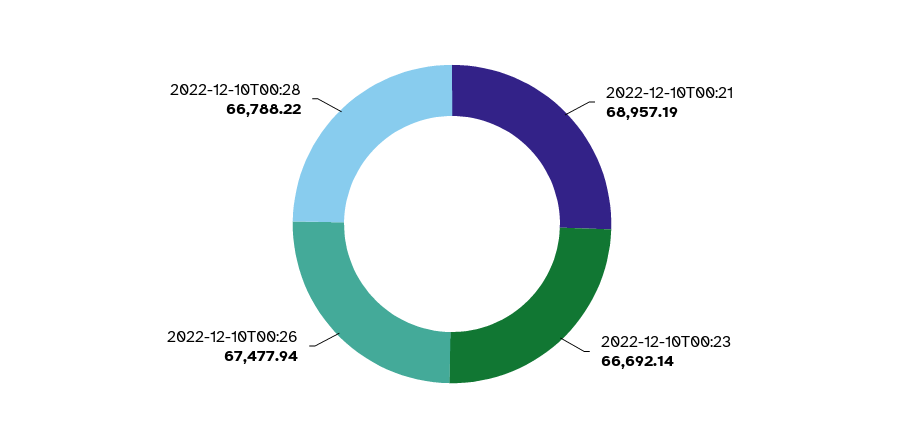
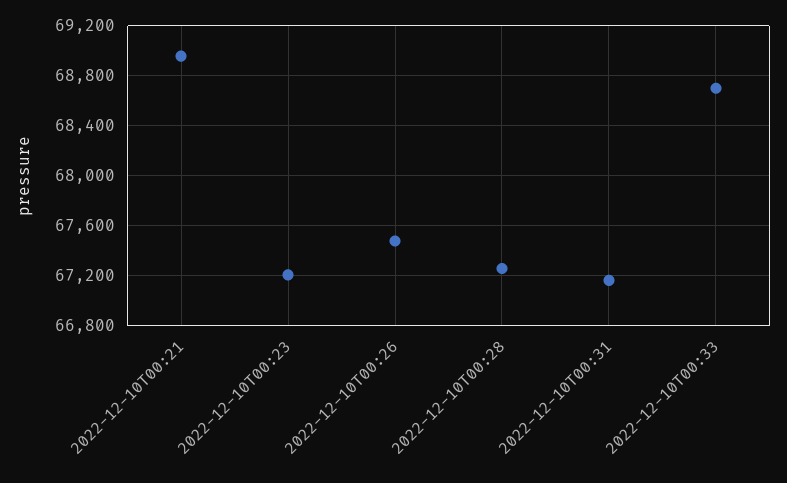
2022-12-10T00:23: 66692.14 -> 67200
2022-12-10T00:28: 66788.22 -> 67250
2022-12-10T00:31: none -> 67150
2022-12-10T00:33: none -> 68700

